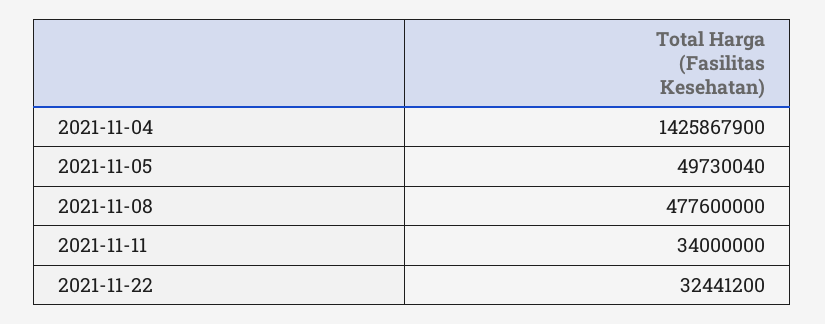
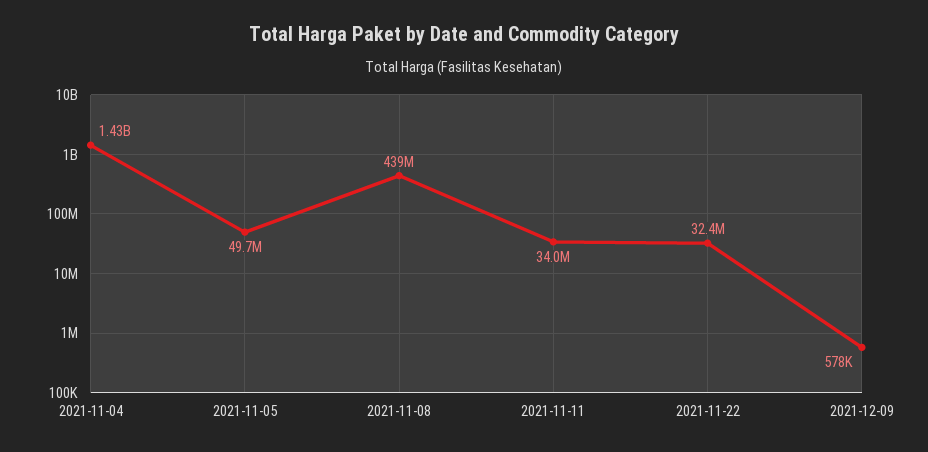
2021-11-08: 477600000 -> 439000000
2021-12-09: none -> 578000

